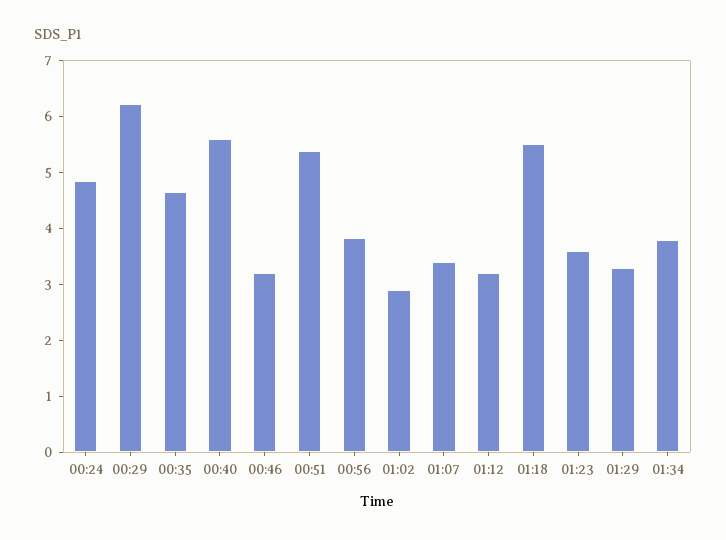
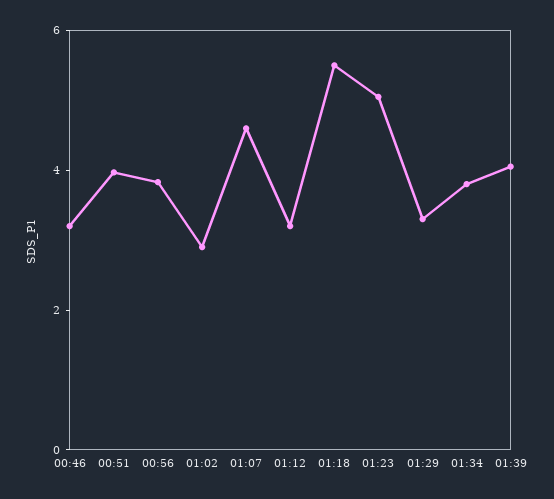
00:24: 4.8 -> none
00:29: 6.2 -> none
00:35: 4.6 -> none
00:40: 5.6 -> none
00:51: 5.4 -> 4
01:07: 3.4 -> 4.5
01:23: 3.6 -> 5
01:39: none -> 4

